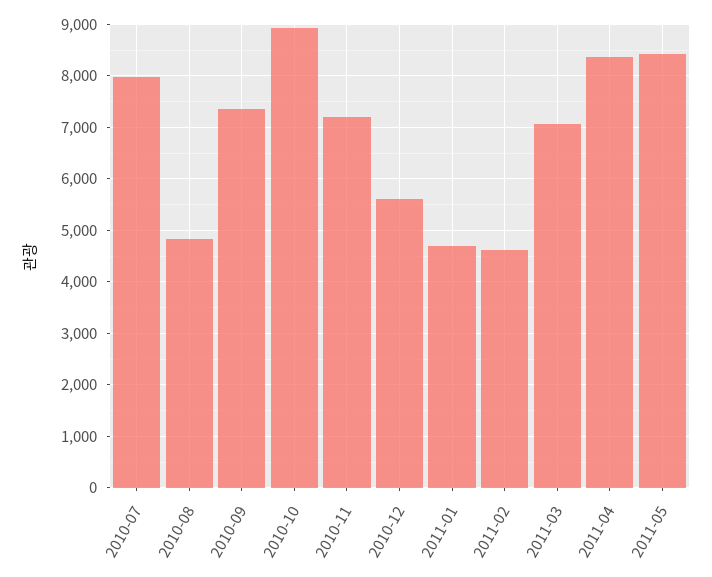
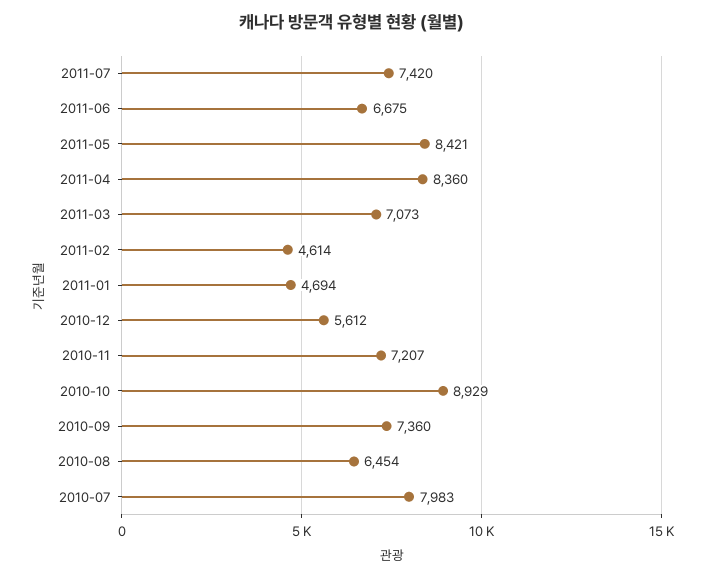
2010-08: 4800 -> 6454
2011-07: none -> 7420
2011-06: none -> 6675

